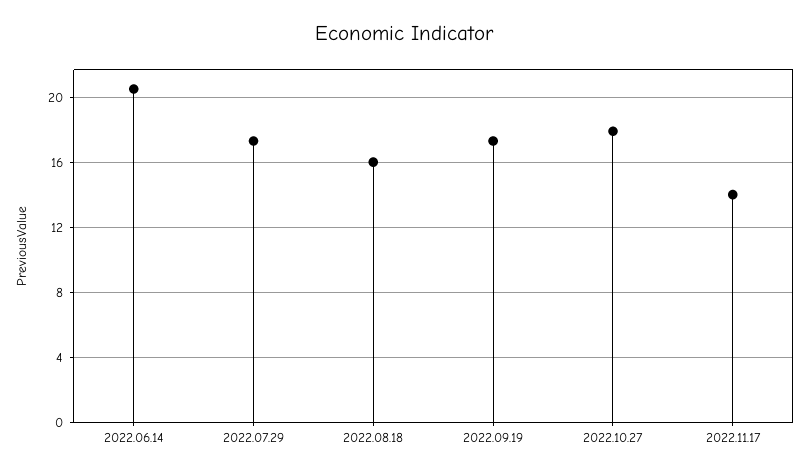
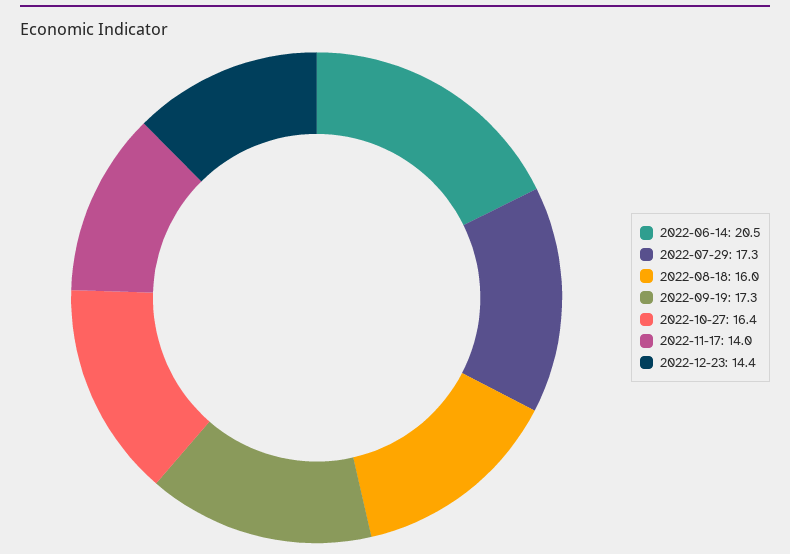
2022.10.27: 18 -> 16.4
2022-12-23: none -> 14.4

